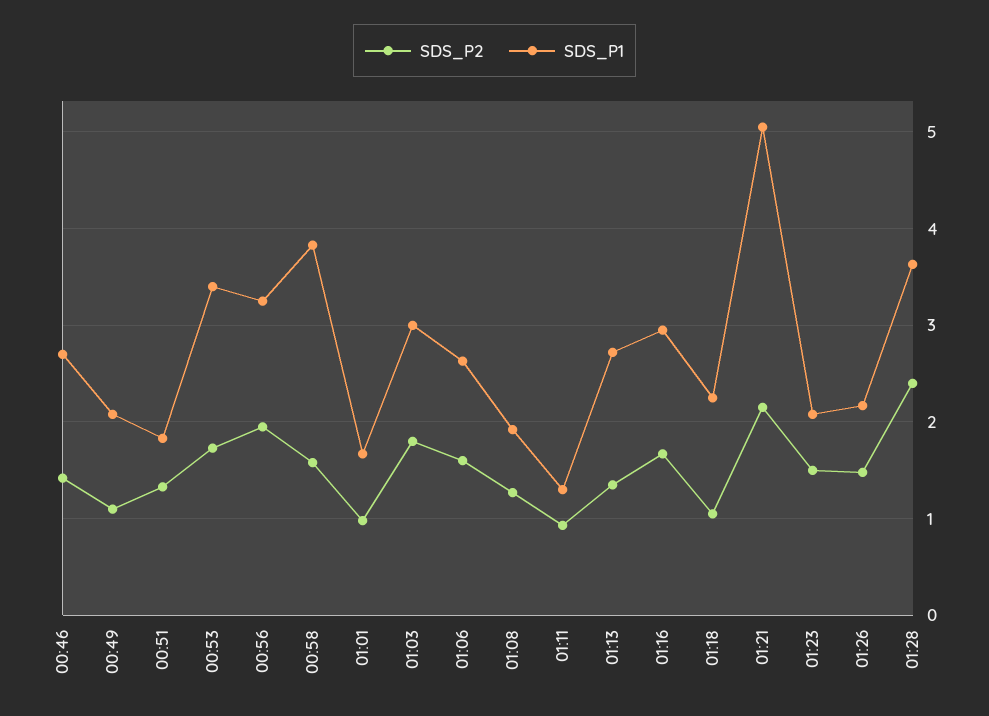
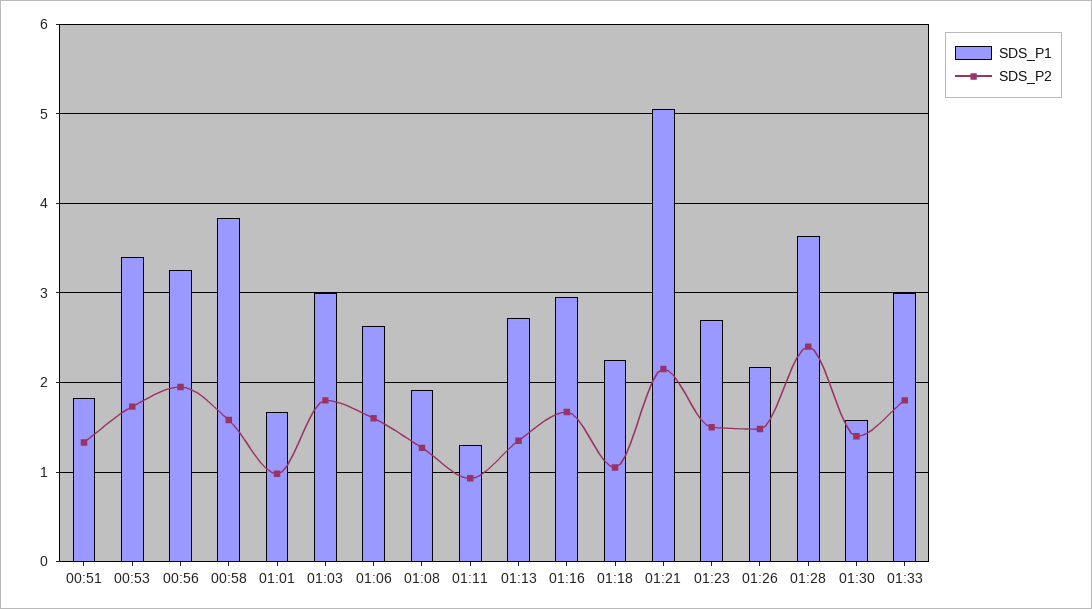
SDS_P2, 00:46: 1.4 -> none
SDS_P1, 00:46: 2.7 -> none
SDS_P2, 00:49: 1.1 -> none
SDS_P1, 00:49: 2.1 -> none
SDS_P1, 01:23: 2.1 -> 2.7
SDS_P1, 01:30: none -> 1.6
SDS_P2, 01:30: none -> 1.4
SDS_P1, 01:33: none -> 3
SDS_P2, 01:33: none -> 1.8

